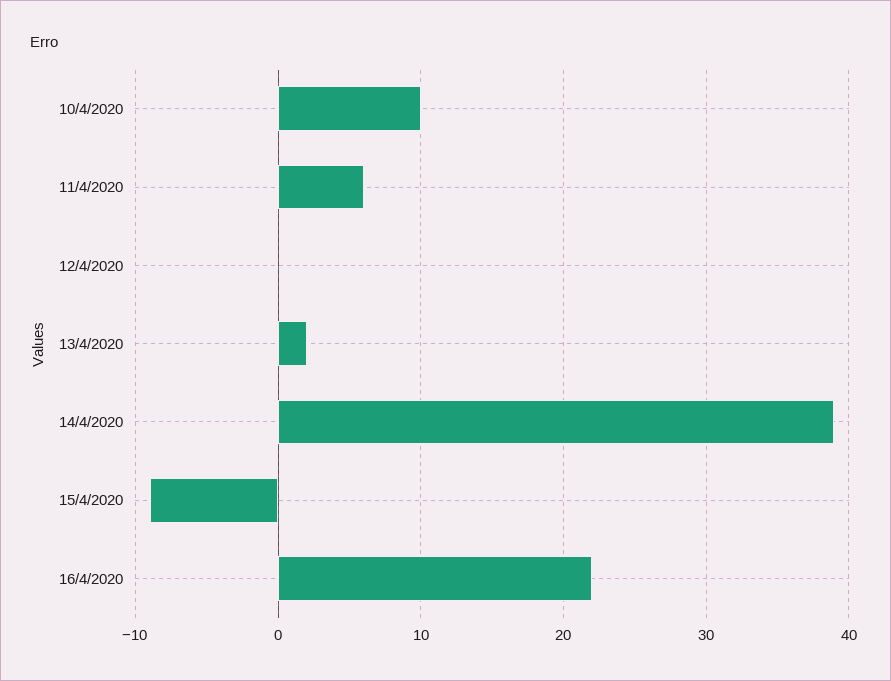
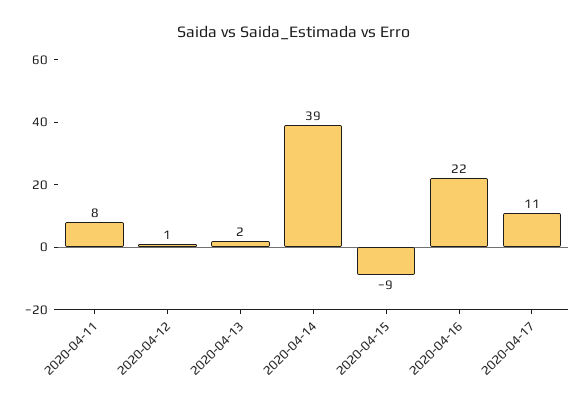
10/4/2020: 10 -> none
11/4/2020: 6 -> 8
12/4/2020: 0 -> 1
2020-04-17: none -> 11

